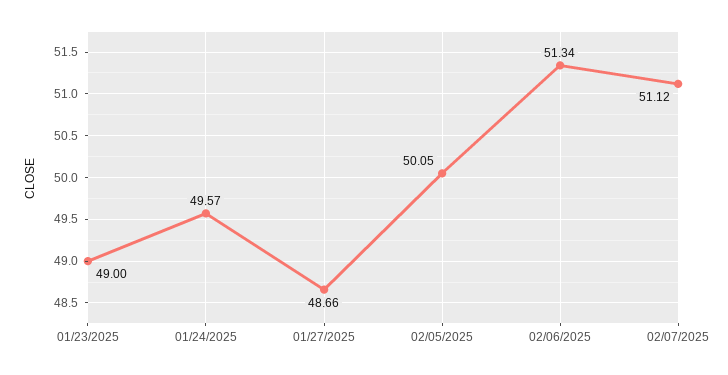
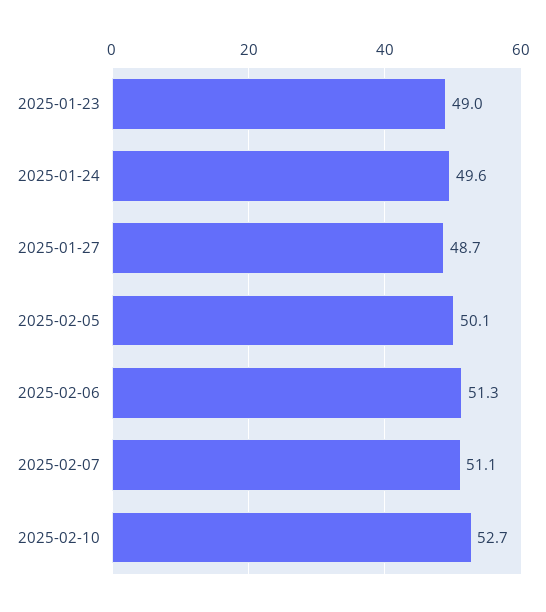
2025-02-10: none -> 52.7

